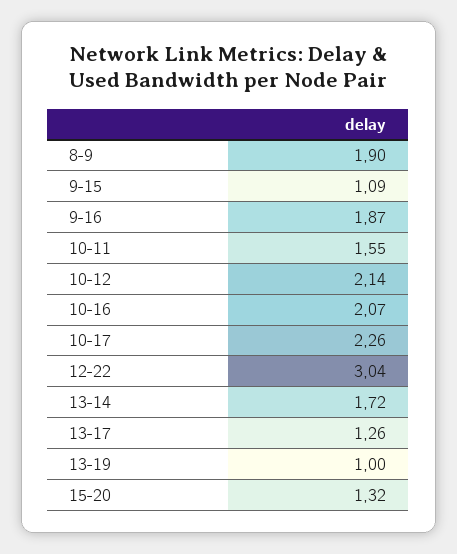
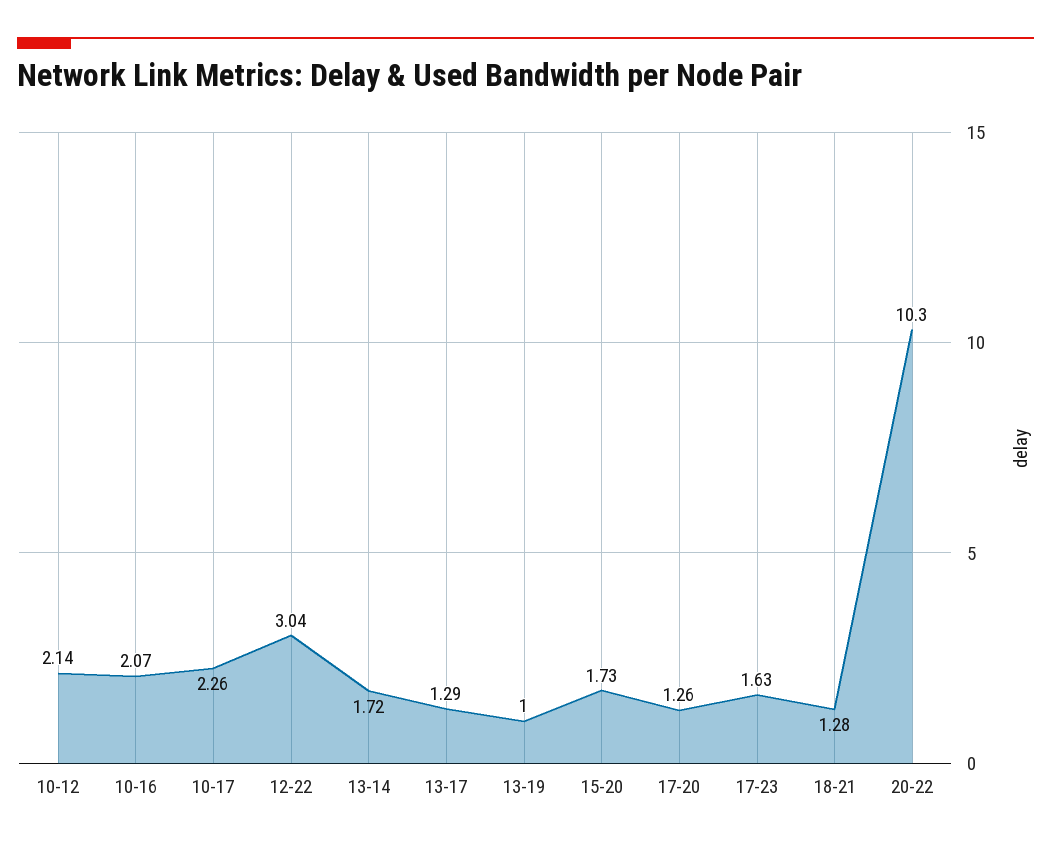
8-9: 1.9 -> none
9-15: 1.09 -> none
9-16: 1.87 -> none
10-11: 1.55 -> none
13-17: 1.26 -> 1.29
15-20: 1.32 -> 1.73
17-20: none -> 1.26
17-23: none -> 1.63
18-21: none -> 1.28
20-22: none -> 10.3

